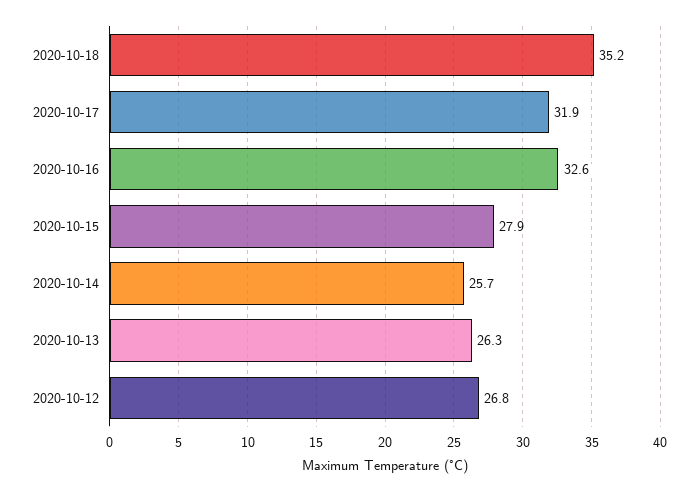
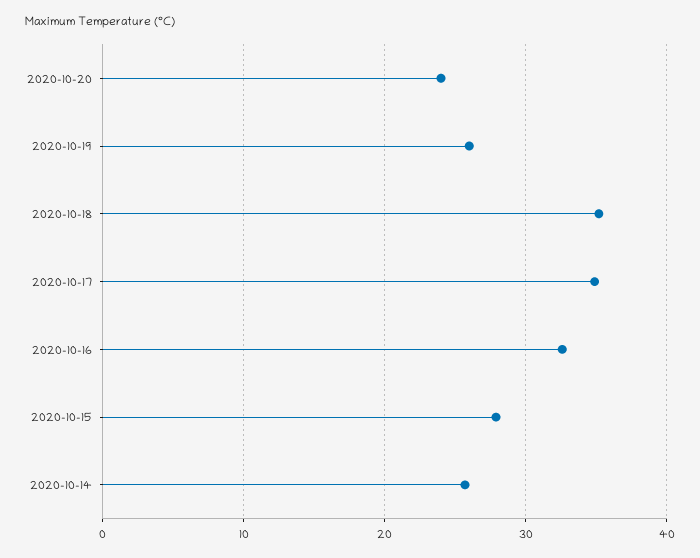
2020-10-17: 31.9 -> 35
2020-10-13: 26.3 -> none
2020-10-12: 26.8 -> none
2020-10-20: none -> 24
2020-10-19: none -> 26

